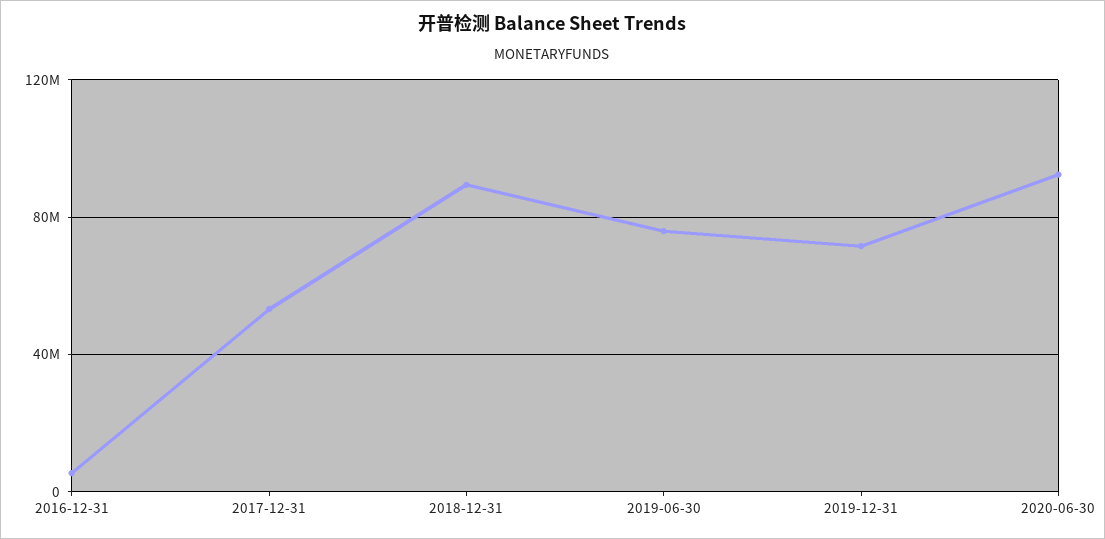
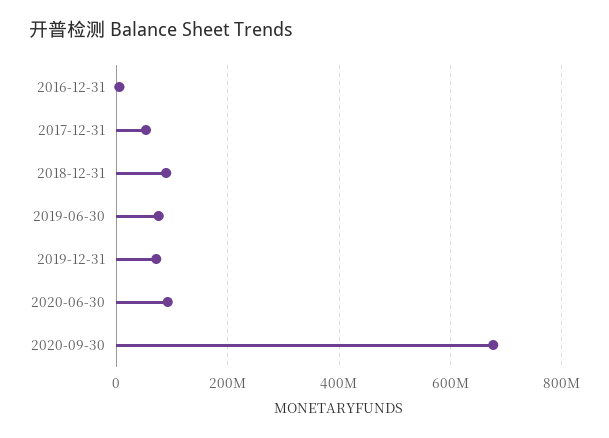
2020-09-30: none -> 680000000

